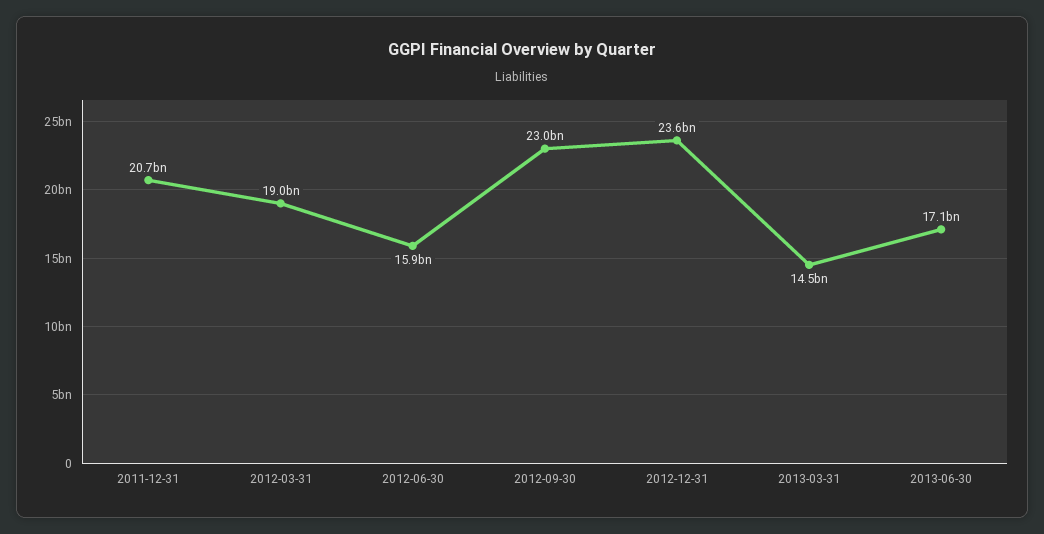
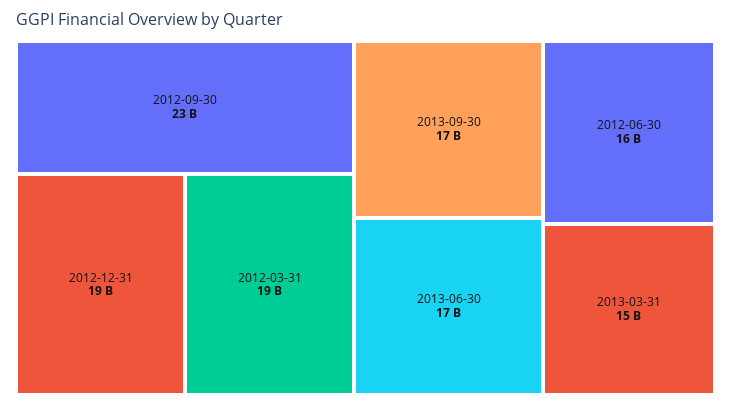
2011-12-31: 20700000000 -> none
2012-12-31: 23600000000 -> 19000000000
2013-09-30: none -> 17000000000

